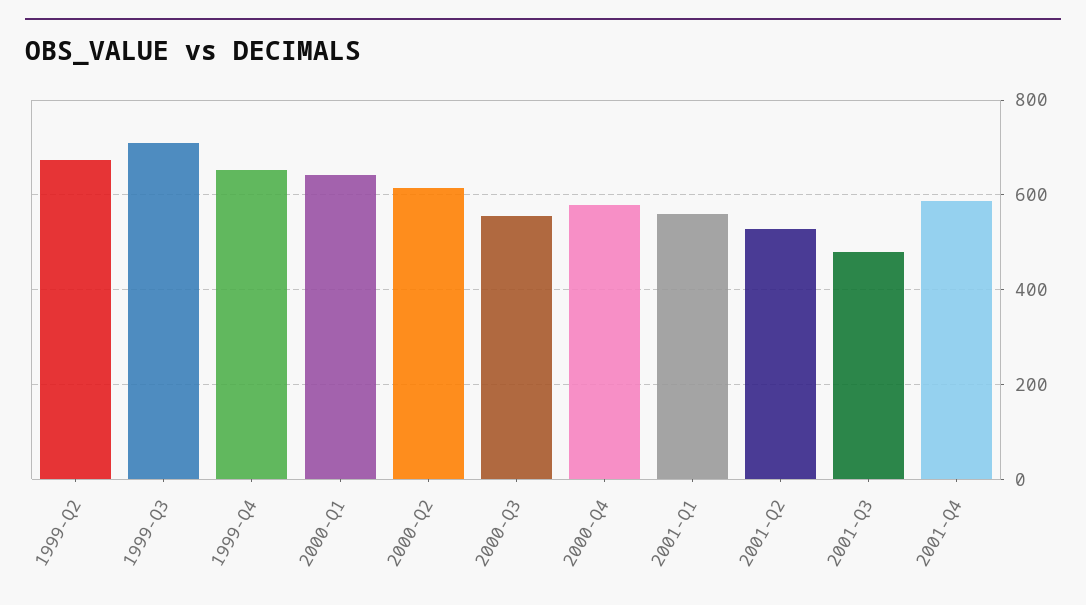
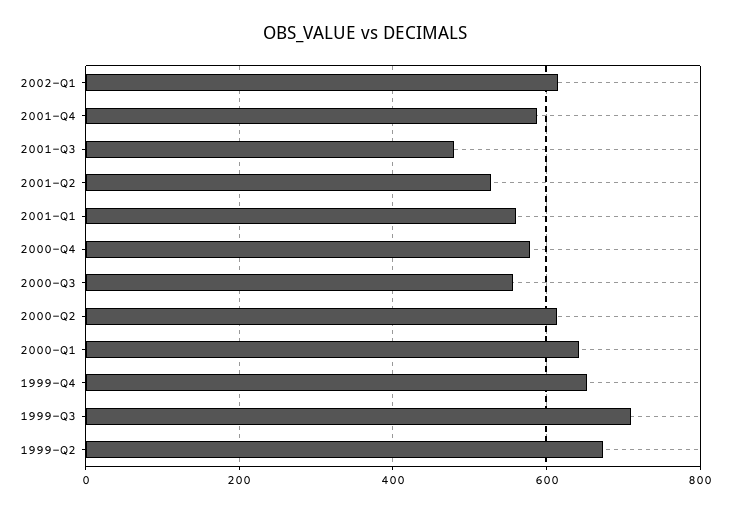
2002-Q1: none -> 620

